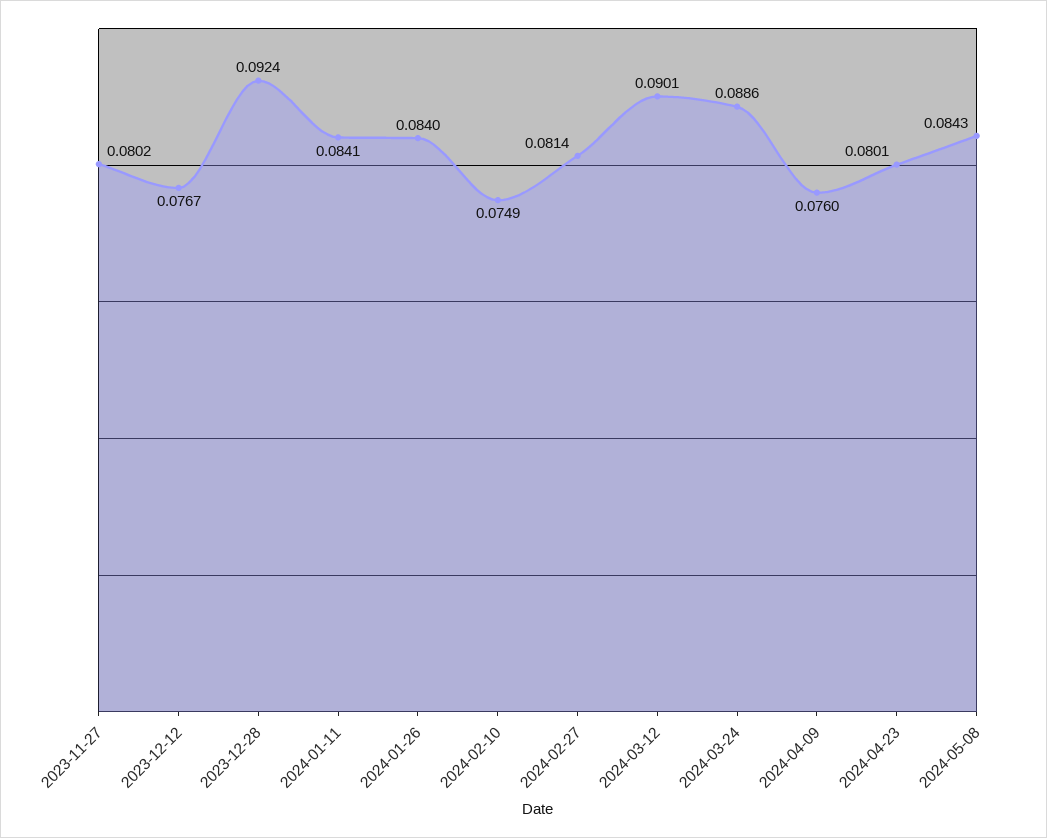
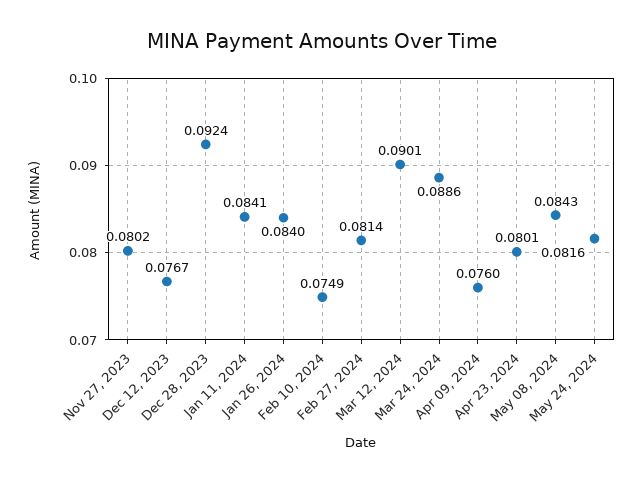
May 24, 2024: none -> 0.0816

